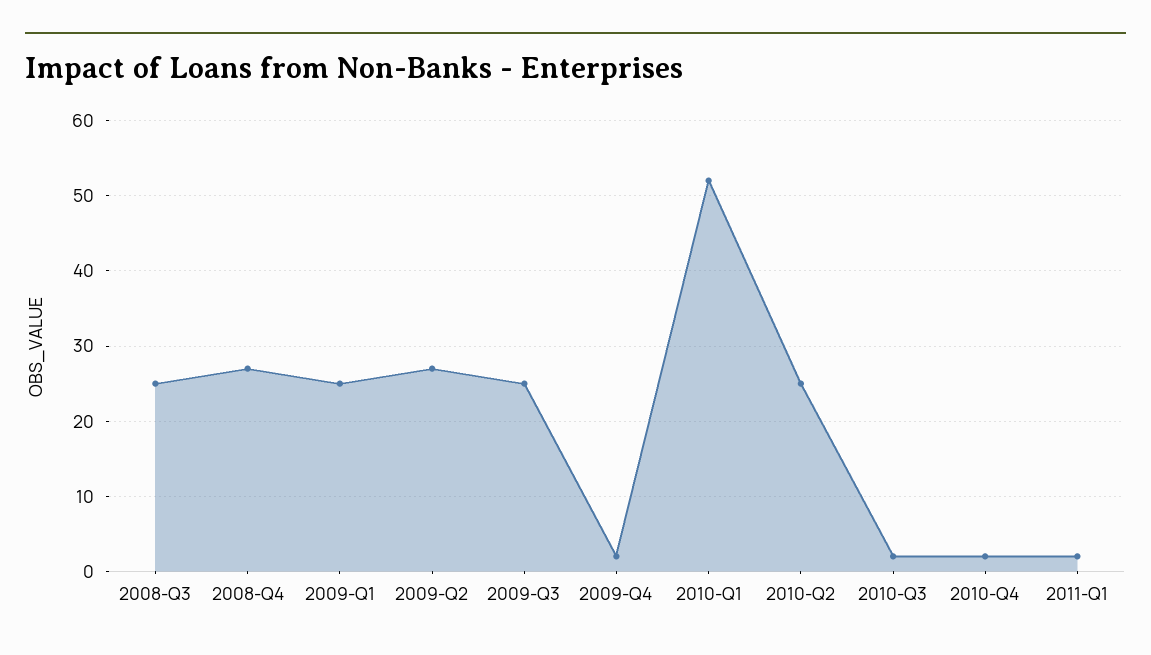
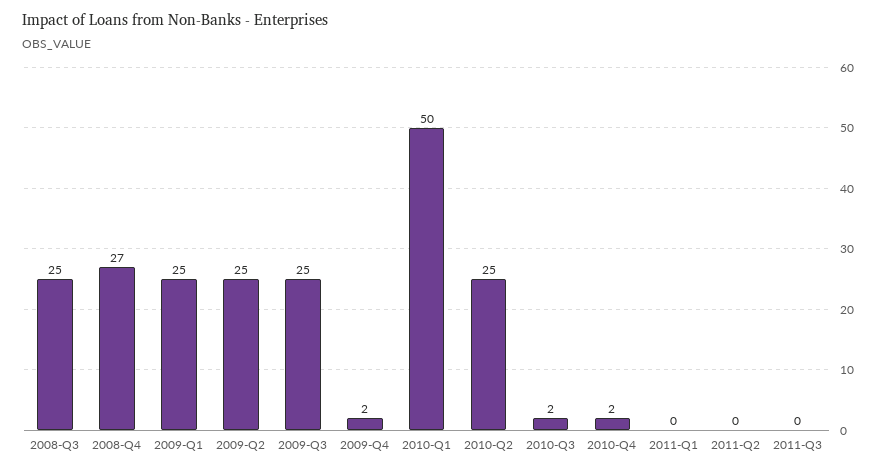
2009-Q2: 27 -> 25
2010-Q1: 52 -> 50
2011-Q1: 2 -> 0
2011-Q2: none -> 0
2011-Q3: none -> 0

